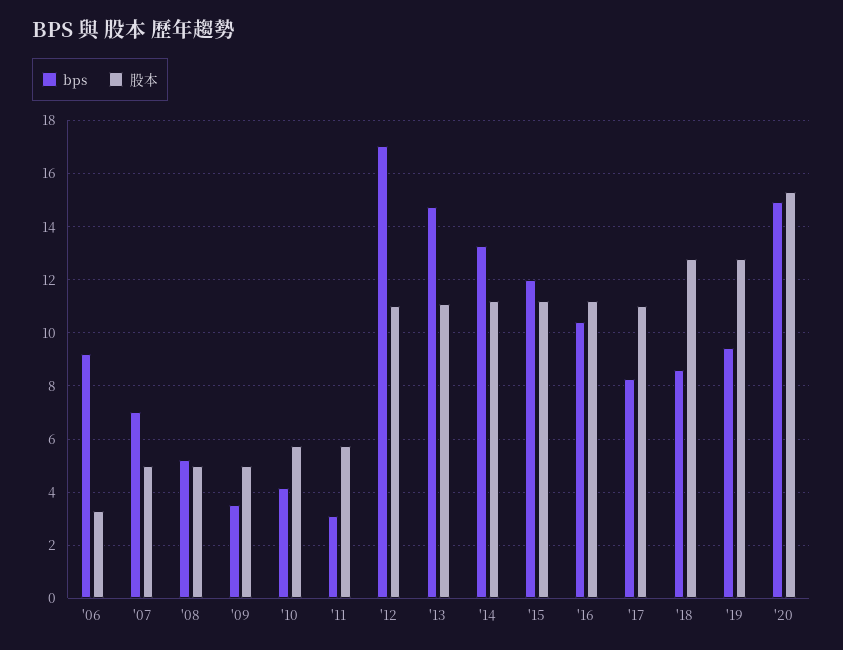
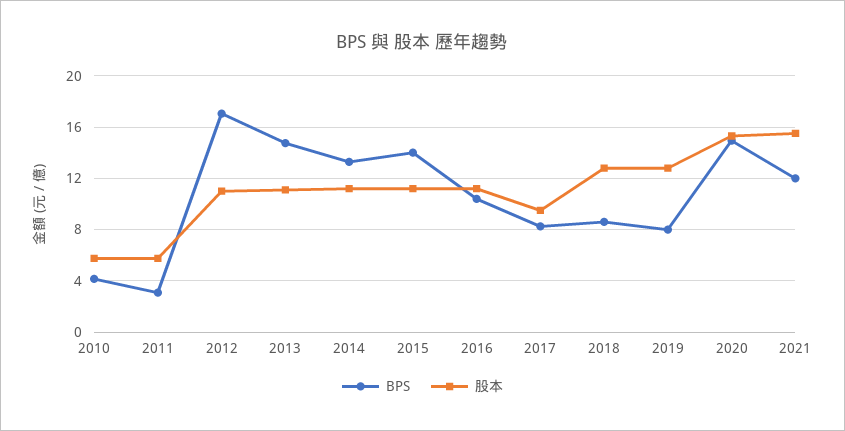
bps, '06: 9.25 -> none
股本, '06: 3.25 -> none
bps, '07: 7 -> none
股本, '07: 5 -> none
bps, '08: 5.25 -> none
股本, '08: 5 -> none
bps, '09: 3.5 -> none
股本, '09: 5 -> none
bps, '15: 12 -> 14
股本, '17: 11 -> 9.5
bps, '19: 9.5 -> 8
bps, 2021: none -> 12
股本, 2021: none -> 15.5

